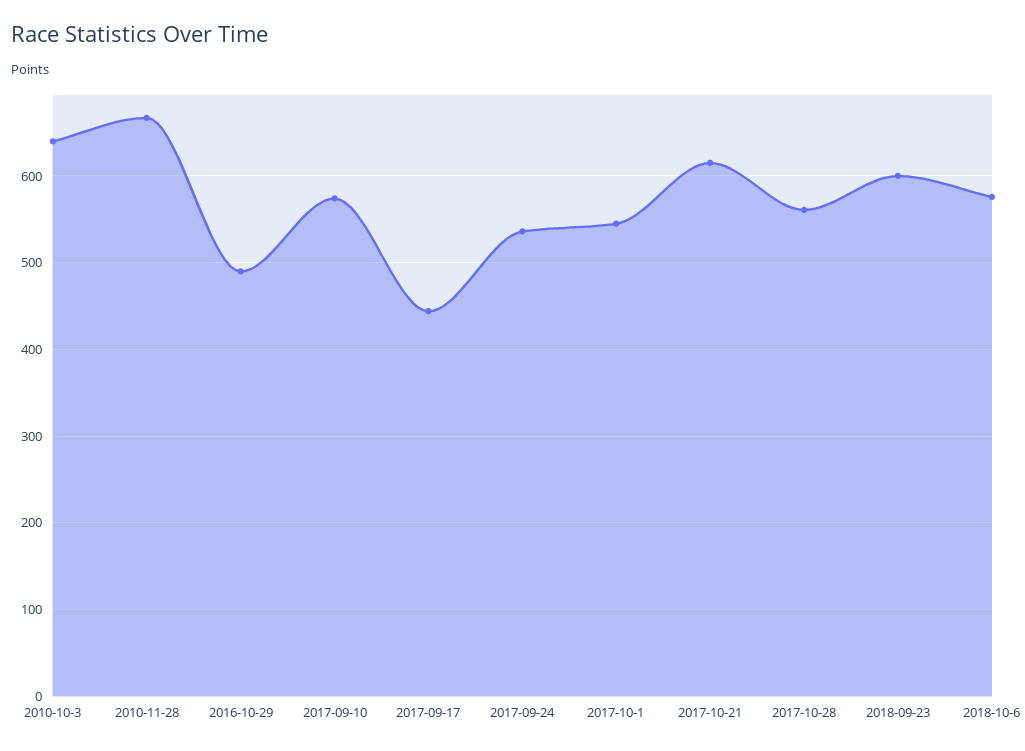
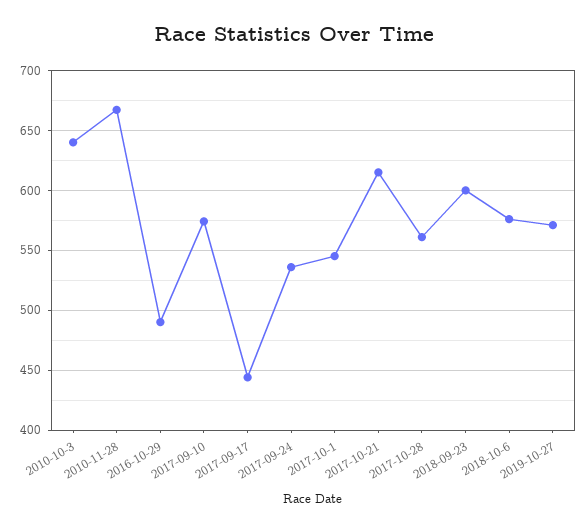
2019-10-27: none -> 570

